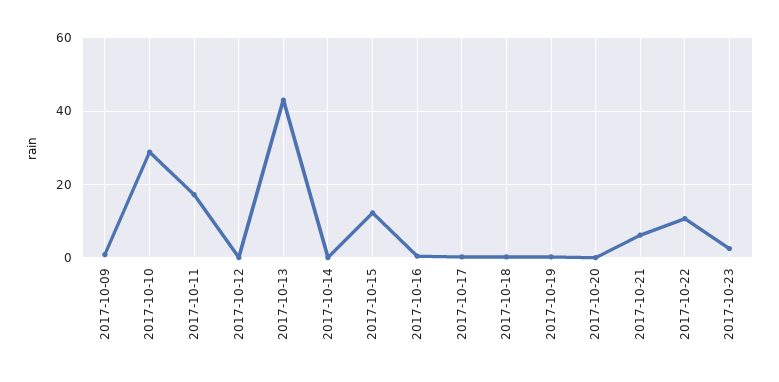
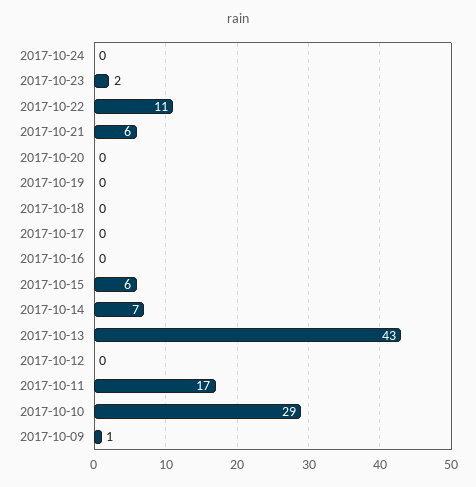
2017-10-14: 0 -> 7
2017-10-15: 12 -> 6
2017-10-24: none -> 0

